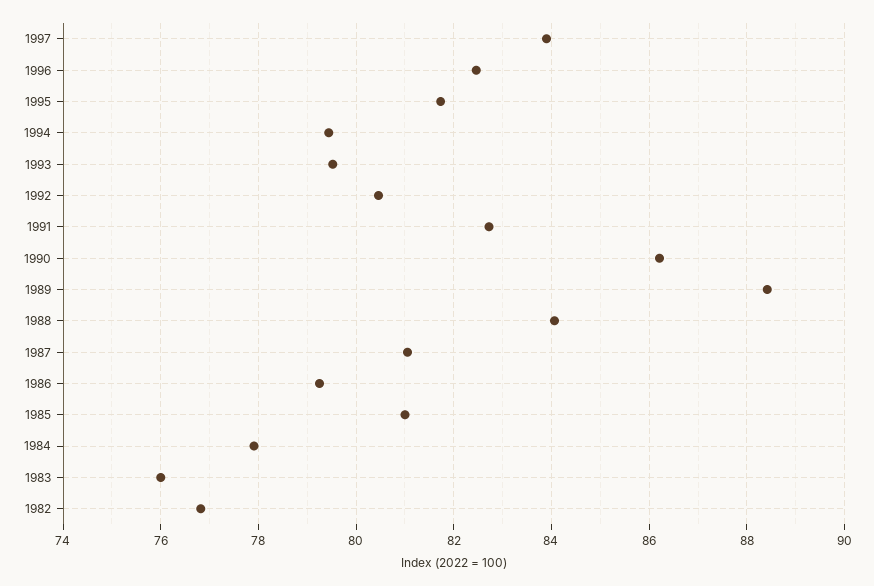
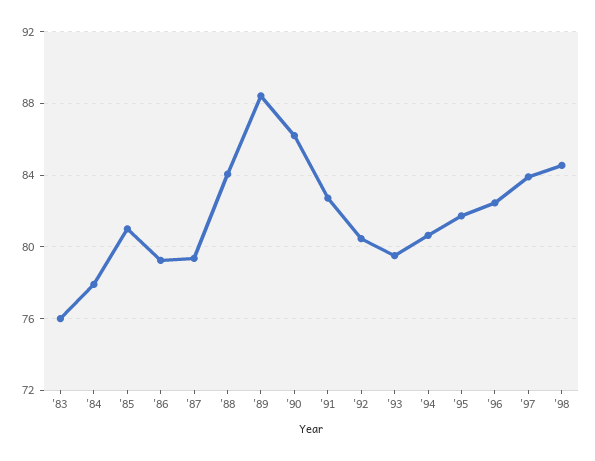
1994: 79.4 -> 80.5
1987: 81 -> 79.5
1982: 76.8 -> none
'98: none -> 84.5

